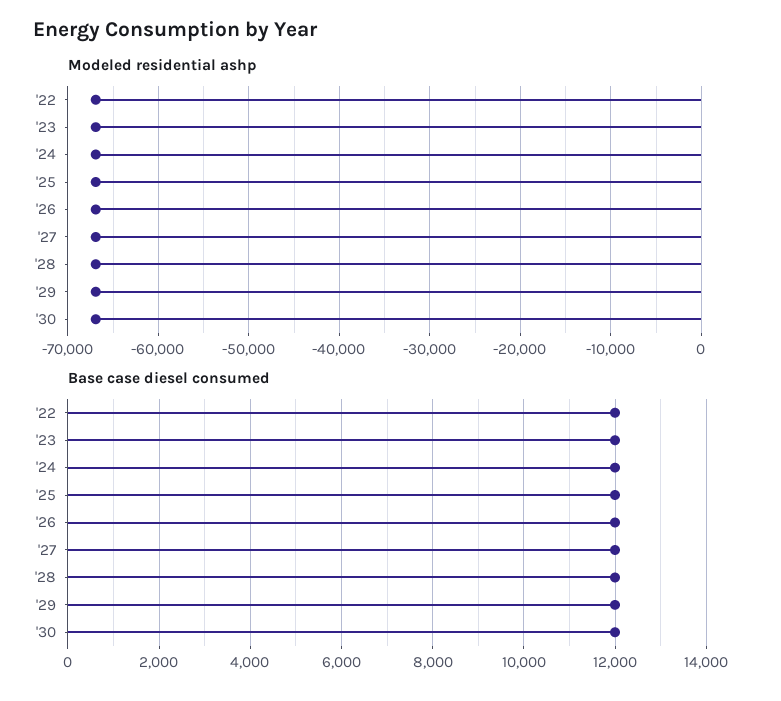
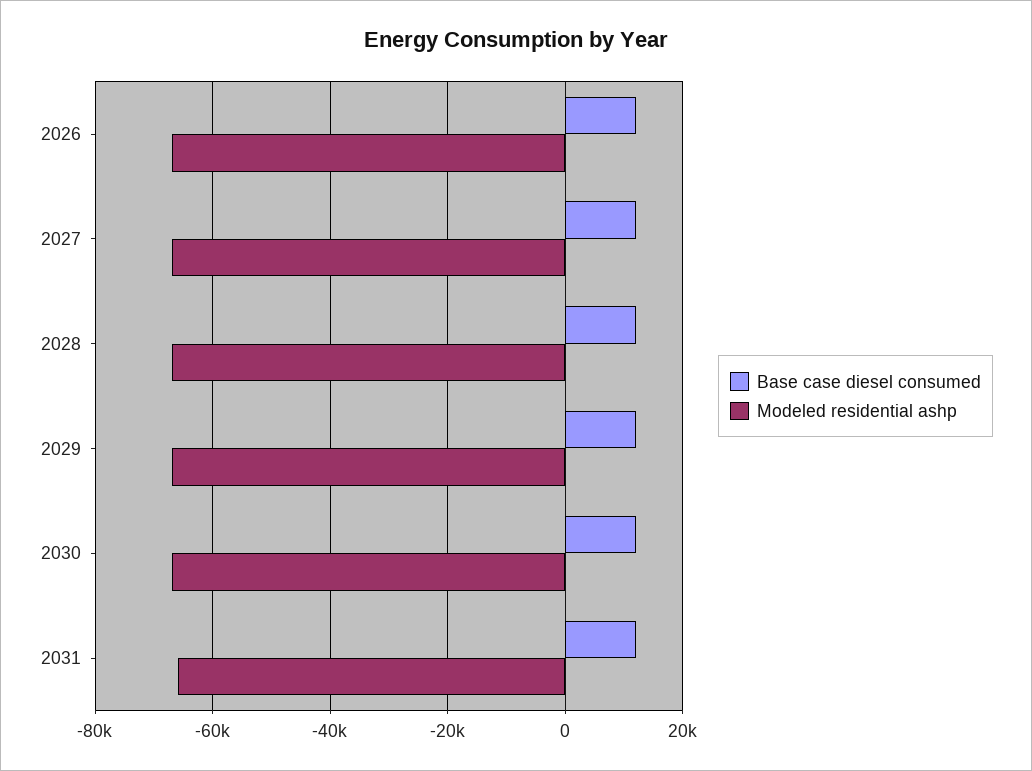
Modeled residential ashp, '22: -67000 -> none
Modeled residential ashp, '23: -67000 -> none
Modeled residential ashp, '24: -67000 -> none
Modeled residential ashp, '25: -67000 -> none
Base case diesel consumed, '22: 12000 -> none
Base case diesel consumed, '23: 12000 -> none
Base case diesel consumed, '24: 12000 -> none
Base case diesel consumed, '25: 12000 -> none
Base case diesel consumed, 2031: none -> 12000
Modeled residential ashp, 2031: none -> -66000

